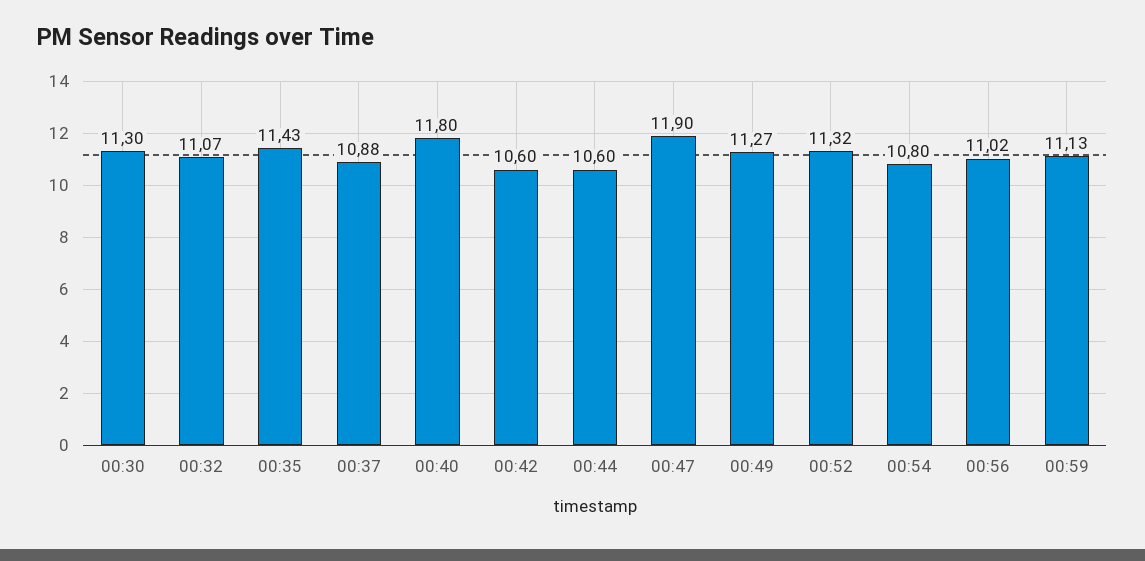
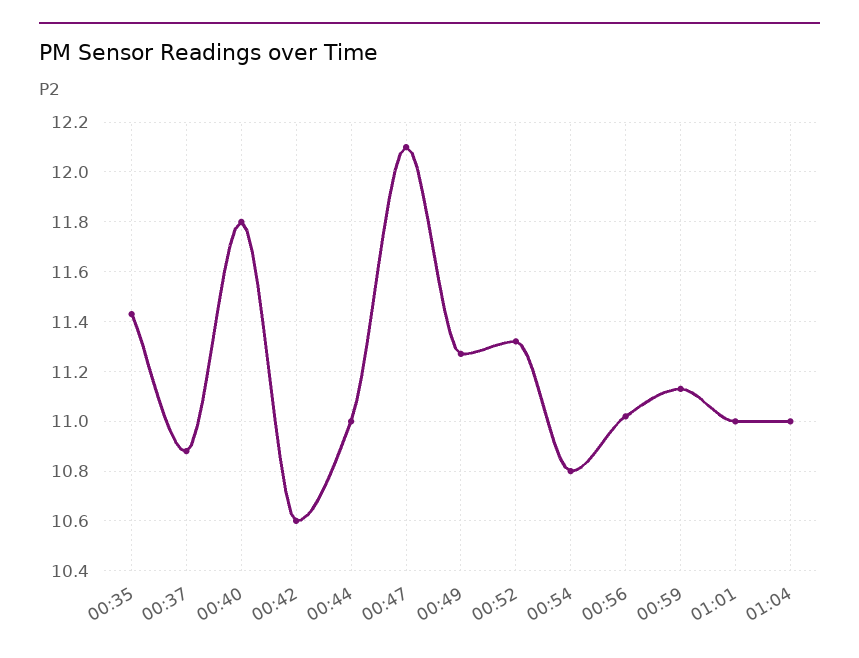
00:30: 11.3 -> none
00:32: 11.07 -> none
00:44: 10.6 -> 11
00:47: 11.9 -> 12.1
01:01: none -> 11
01:04: none -> 11

